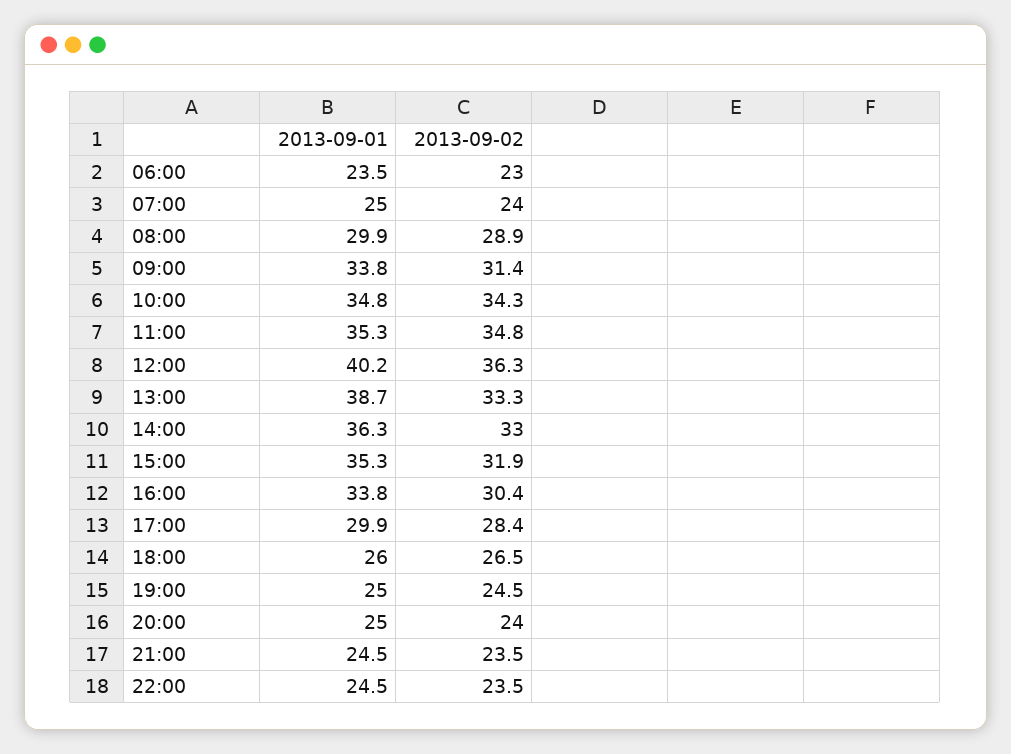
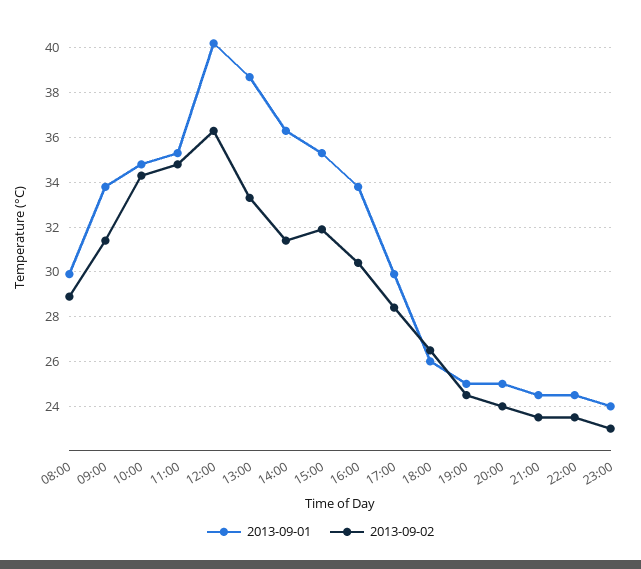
2013-09-01, 06:00: 23.5 -> none
2013-09-02, 06:00: 23 -> none
2013-09-01, 07:00: 25 -> none
2013-09-02, 07:00: 24 -> none
2013-09-02, 14:00: 33 -> 31.5
2013-09-01, 23:00: none -> 24
2013-09-02, 23:00: none -> 23

